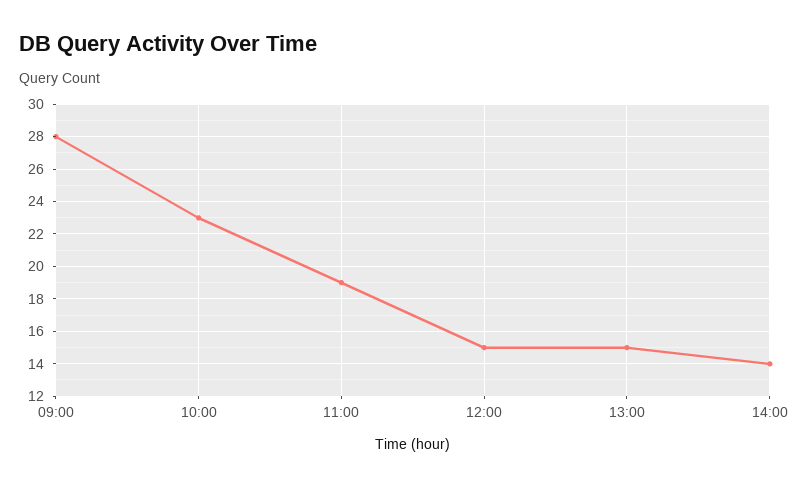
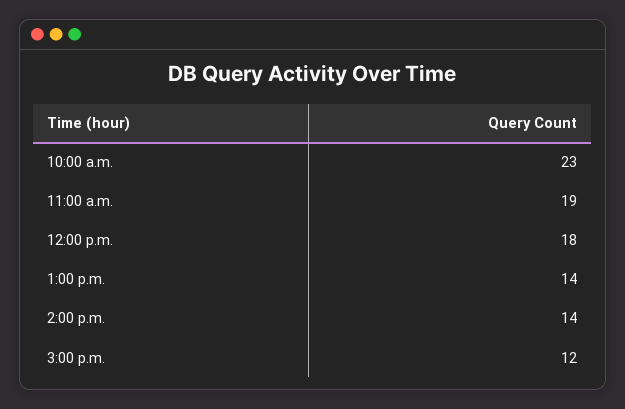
09:00: 28 -> none
12:00: 15 -> 18
13:00: 15 -> 14
3:00 p.m.: none -> 12

